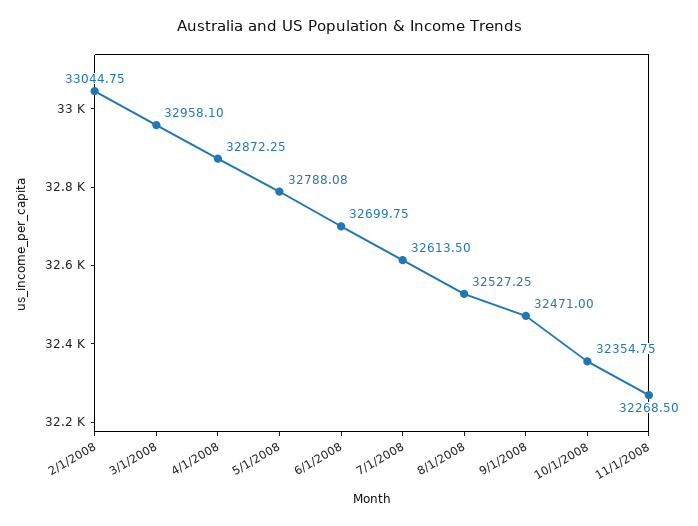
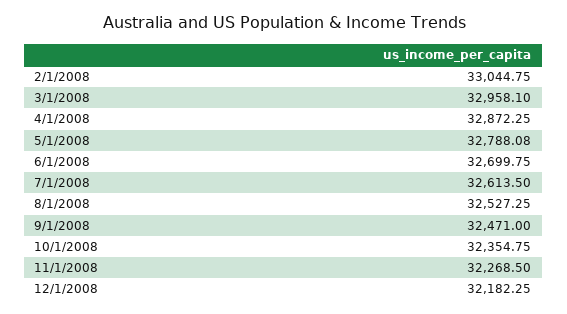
12/1/2008: none -> 32182.25

